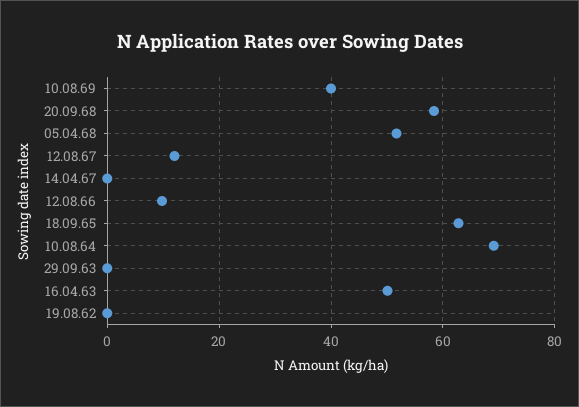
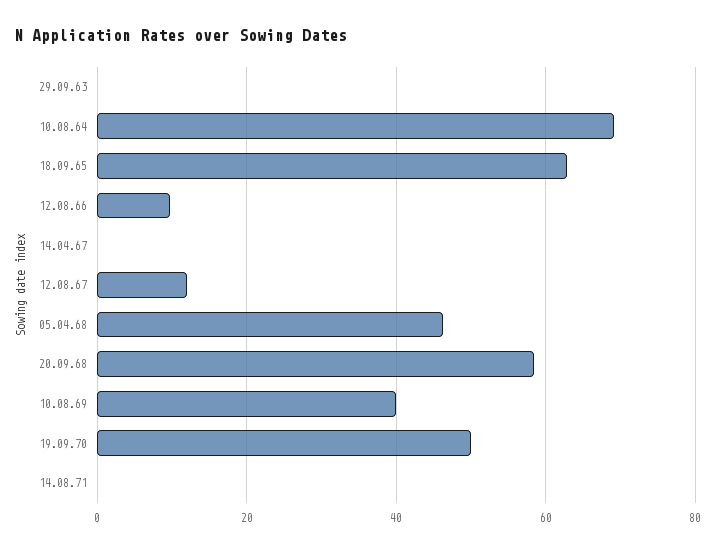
05.04.68: 52 -> 46
16.04.63: 50 -> none
19.08.62: 0 -> none
19.09.70: none -> 50
14.08.71: none -> 0

